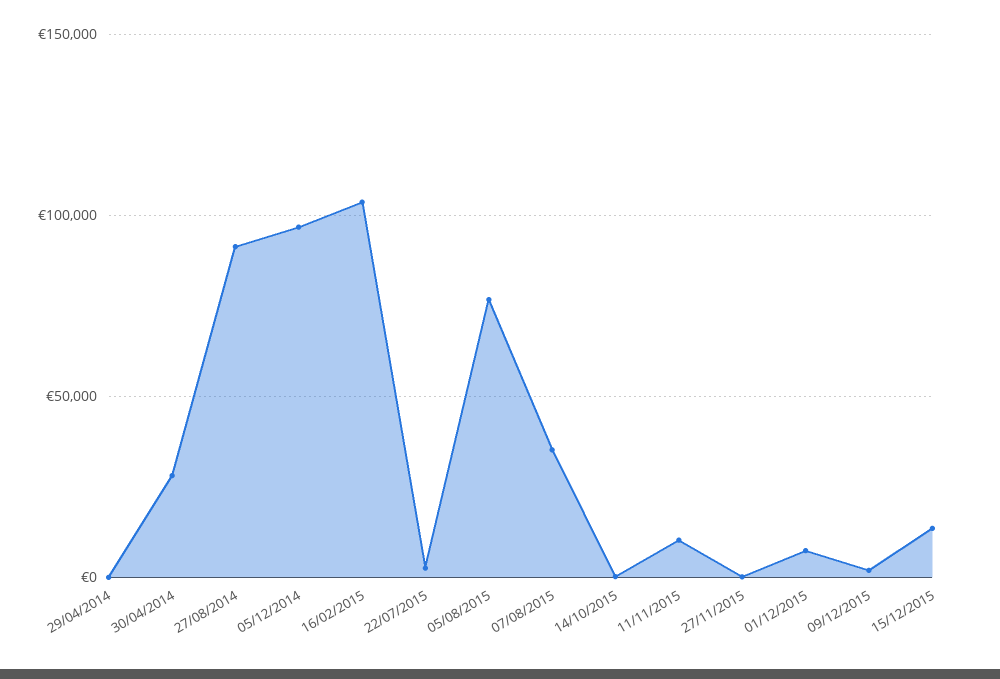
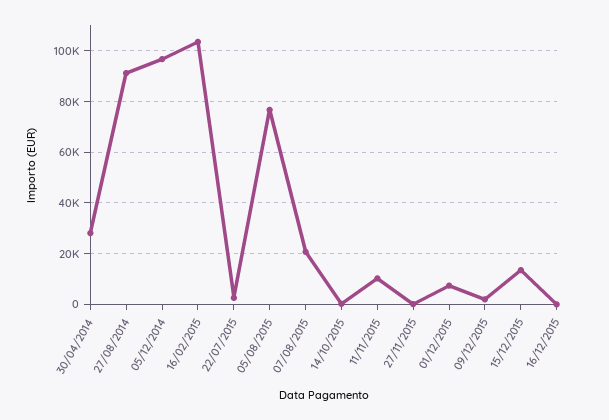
29/04/2014: 0 -> none
07/08/2015: 35000 -> 20000
16/12/2015: none -> 0

